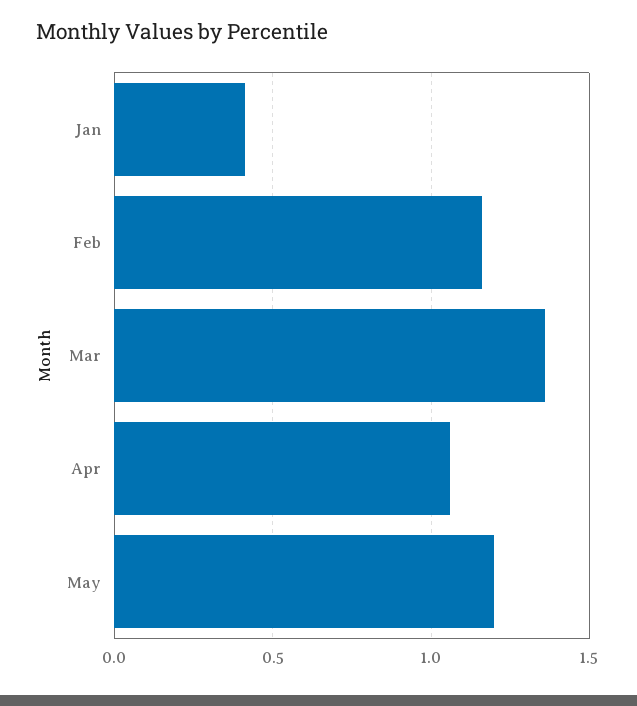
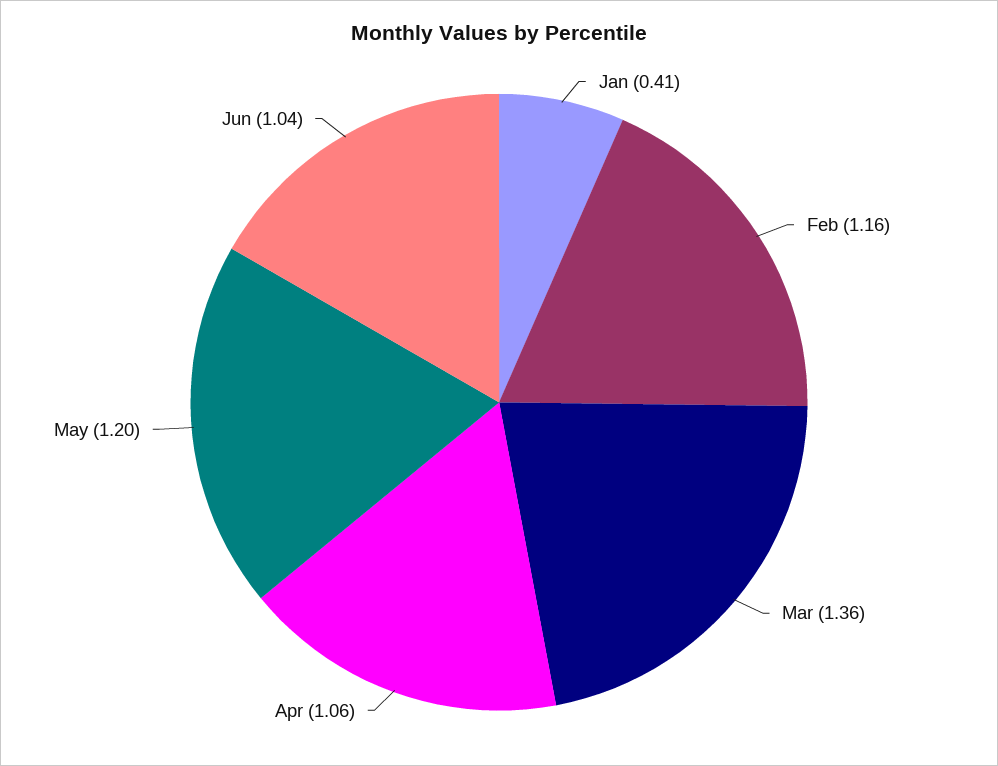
Jun: none -> 1.04

